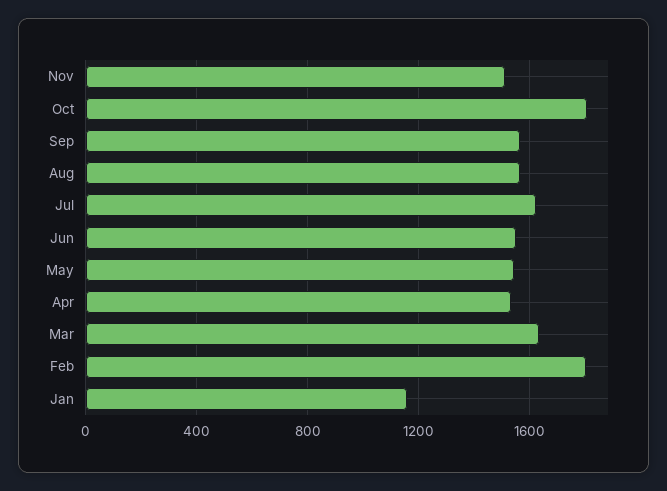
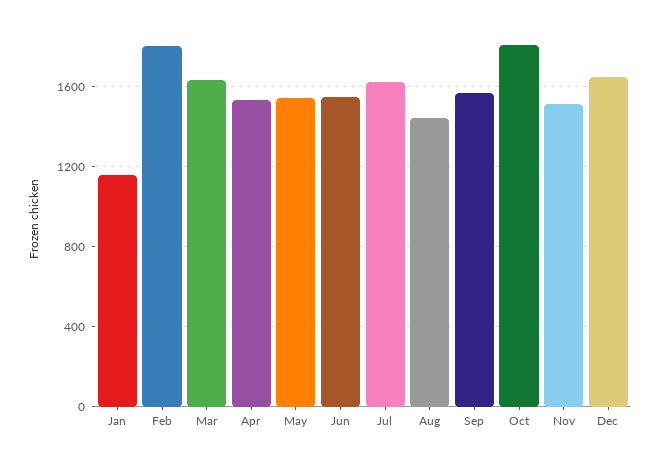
Aug: 1550 -> 1450
Dec: none -> 1650

